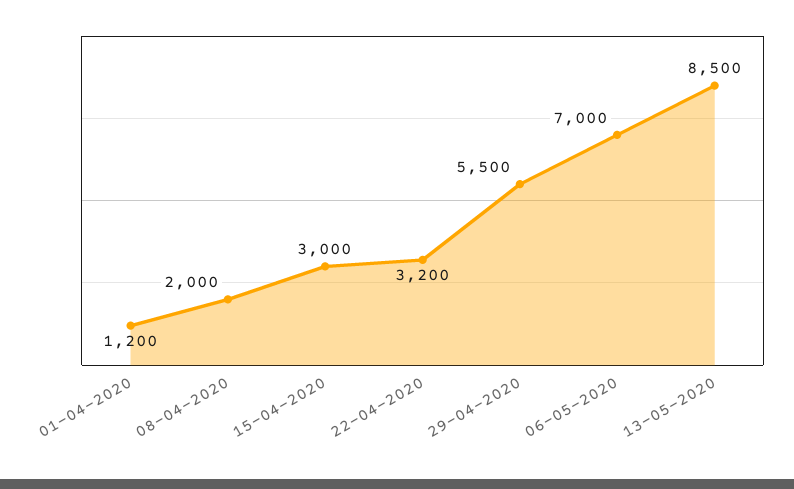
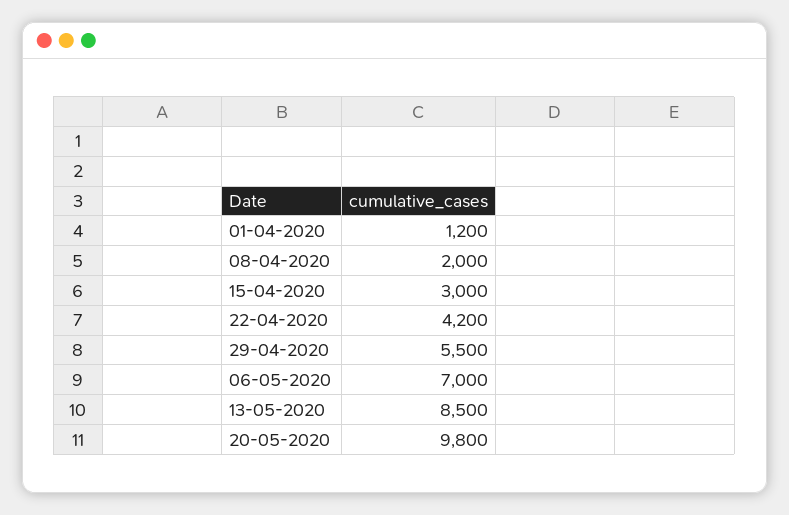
22-04-2020: 3200 -> 4200
20-05-2020: none -> 9800

